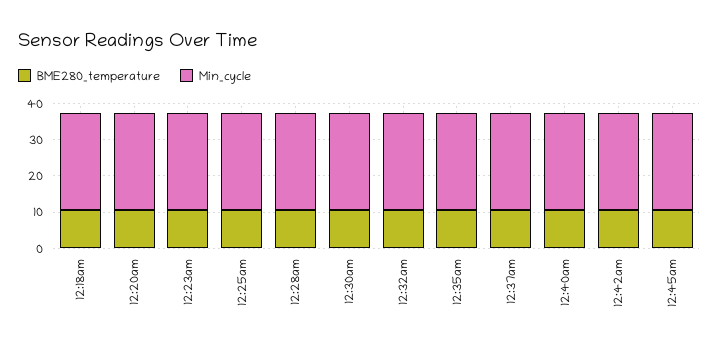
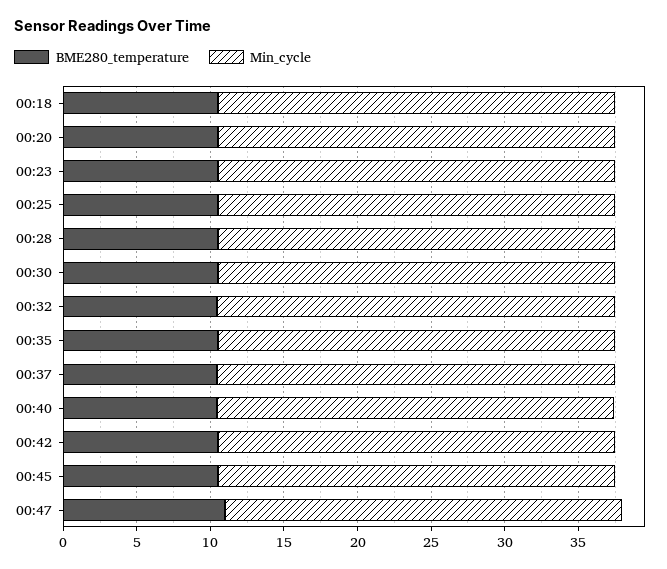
BME280_temperature, 00:47: none -> 11
Min_cycle, 00:47: none -> 27

